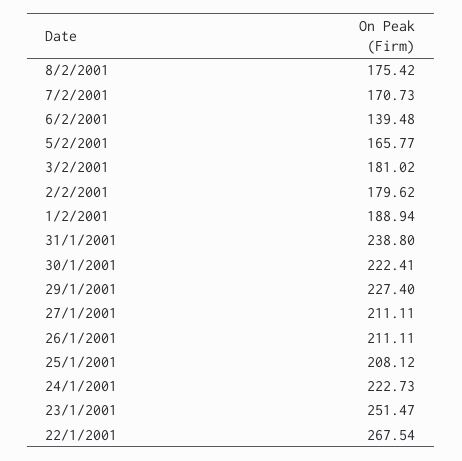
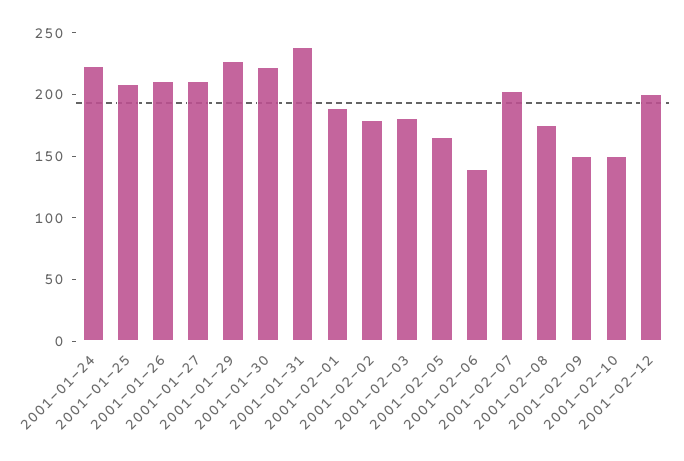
7/2/2001: 170.73 -> 200
23/1/2001: 251.47 -> none
22/1/2001: 267.54 -> none
2001-02-09: none -> 150
2001-02-10: none -> 150
2001-02-12: none -> 200

